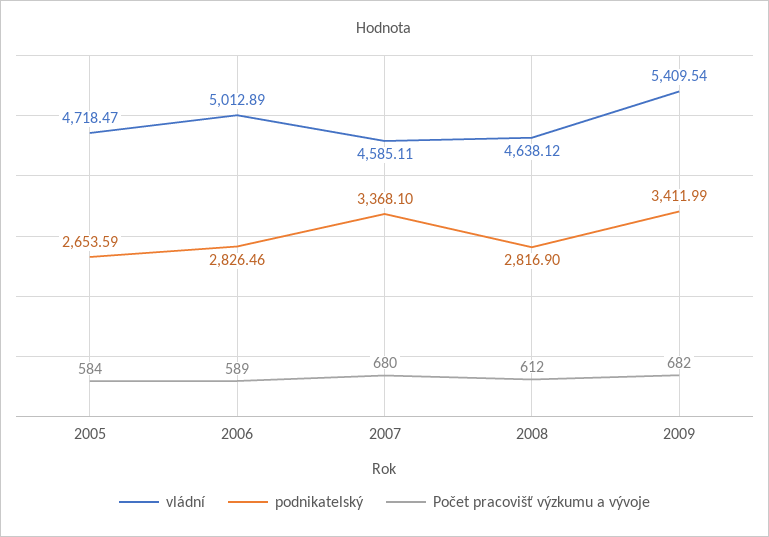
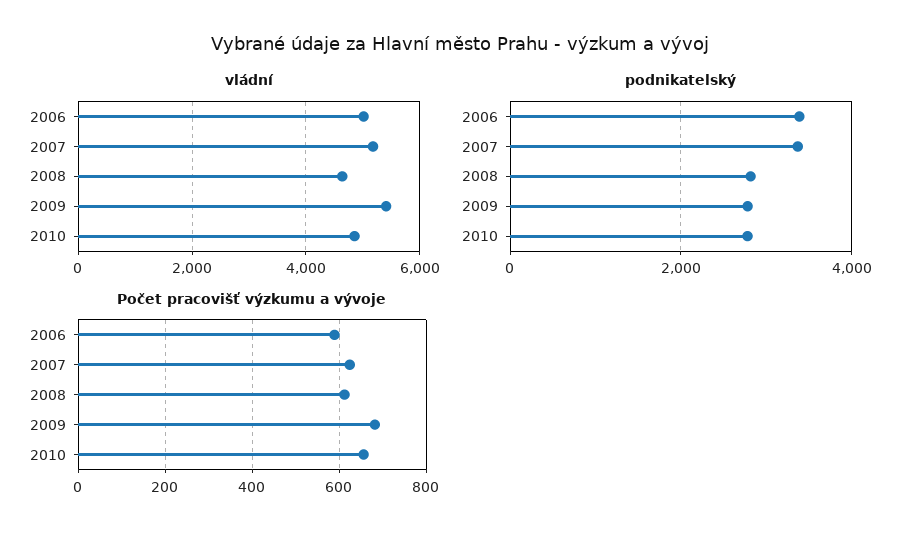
vládní, 2005: 4718.47 -> none
podnikatelský, 2005: 2653.59 -> none
Počet pracovišť výzkumu a vývoje, 2005: 584 -> none
podnikatelský, 2006: 2826.46 -> 3400
vládní, 2007: 4585.11 -> 5200
Počet pracovišť výzkumu a vývoje, 2007: 680 -> 620
podnikatelský, 2009: 3411.99 -> 2800
vládní, 2010: none -> 4800
podnikatelský, 2010: none -> 2800
Počet pracovišť výzkumu a vývoje, 2010: none -> 660

